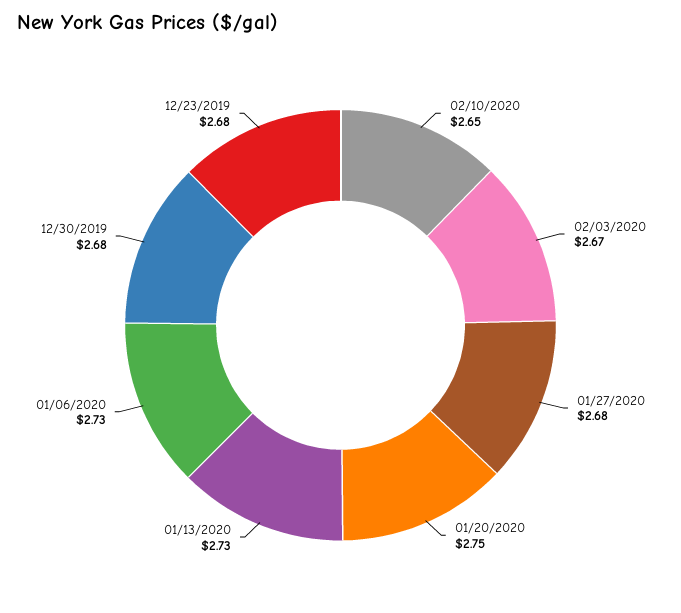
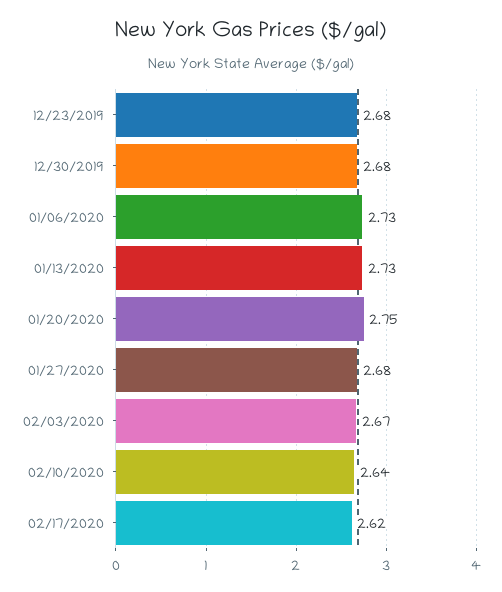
02/10/2020: 2.65 -> 2.64
02/17/2020: none -> 2.62

